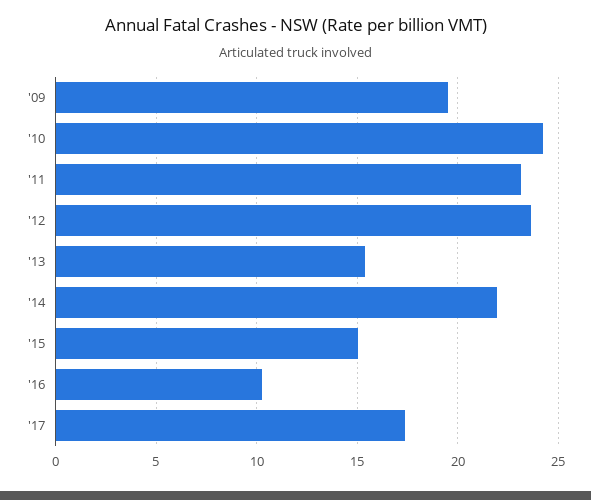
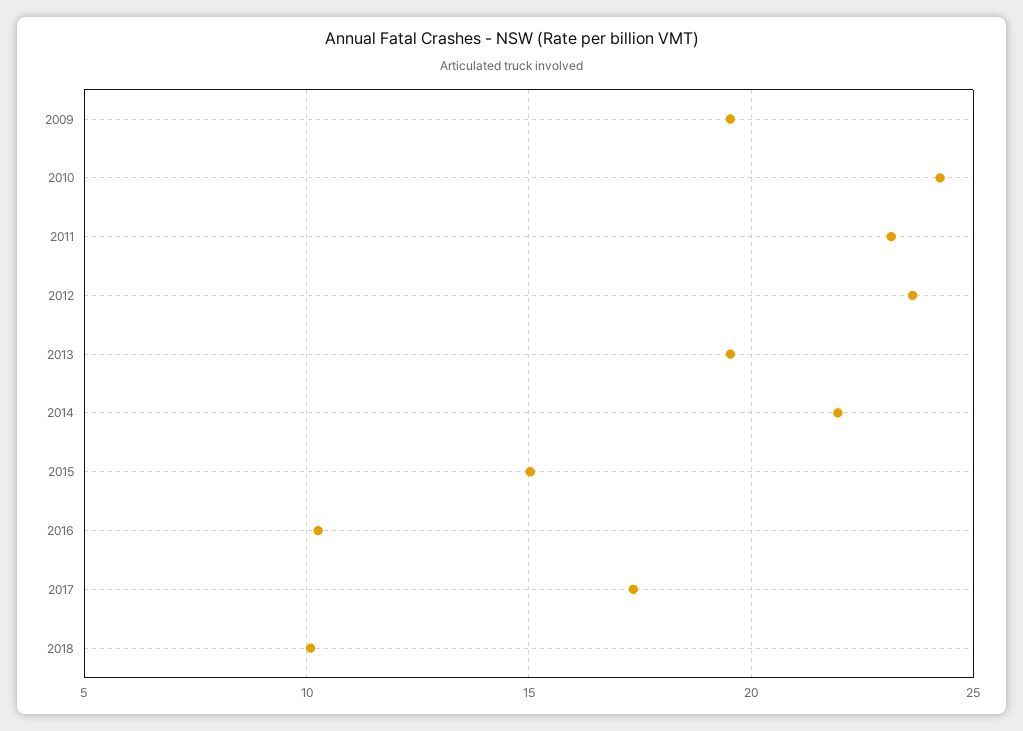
'13: 15.5 -> 19.5
2018: none -> 10

